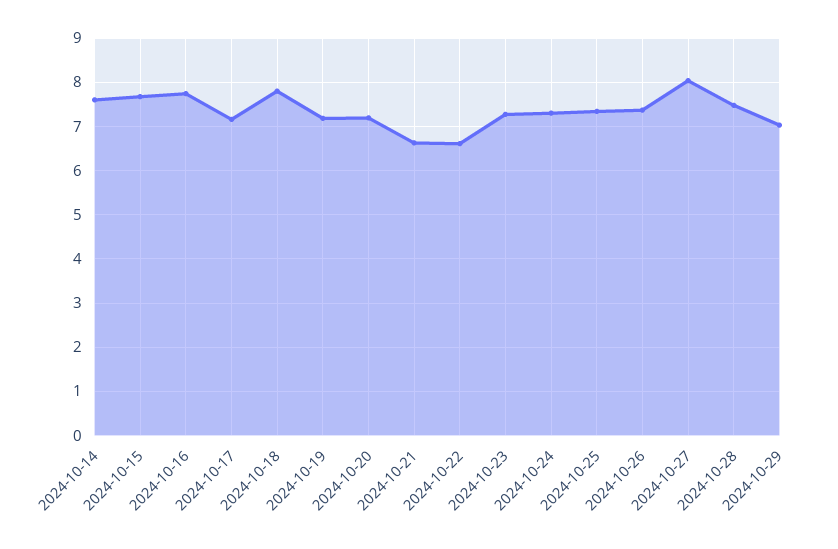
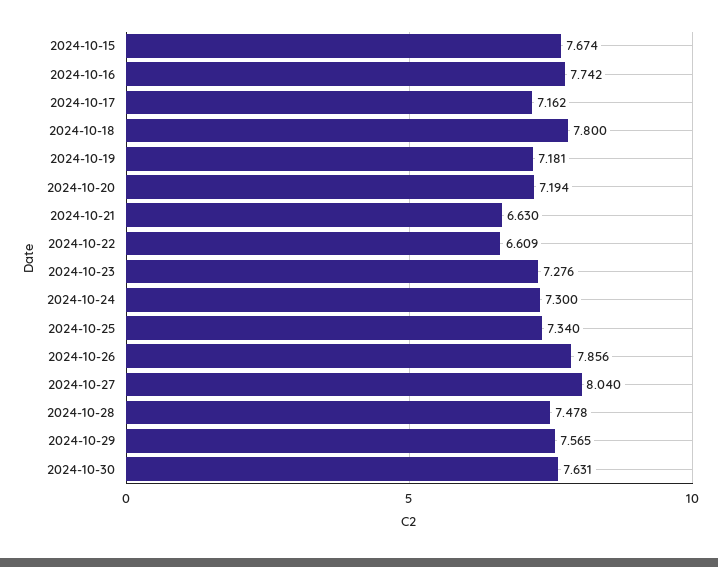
2024-10-14: 7.6 -> none
2024-10-26: 7.4 -> 7.856
2024-10-29: 7 -> 7.565
2024-10-30: none -> 7.631

